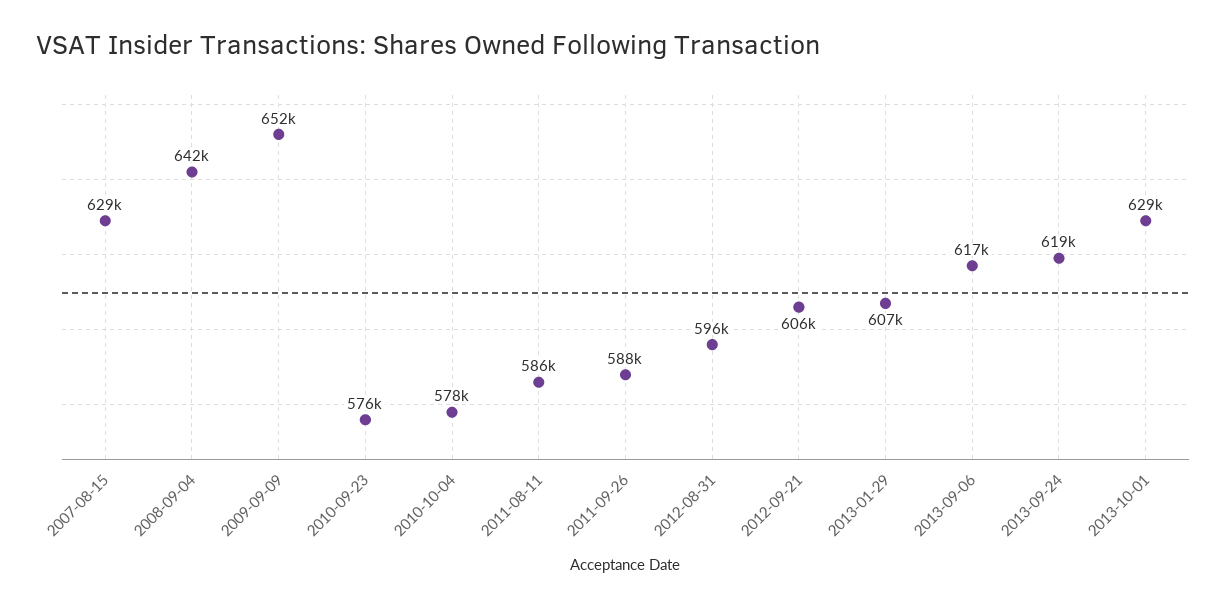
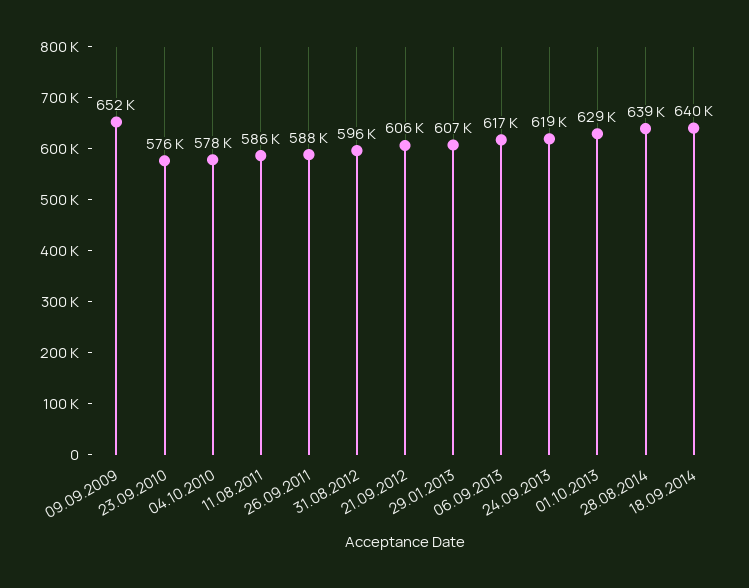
2007-08-15: 629000 -> none
2008-09-04: 642000 -> none
28.08.2014: none -> 639000
18.09.2014: none -> 640000

